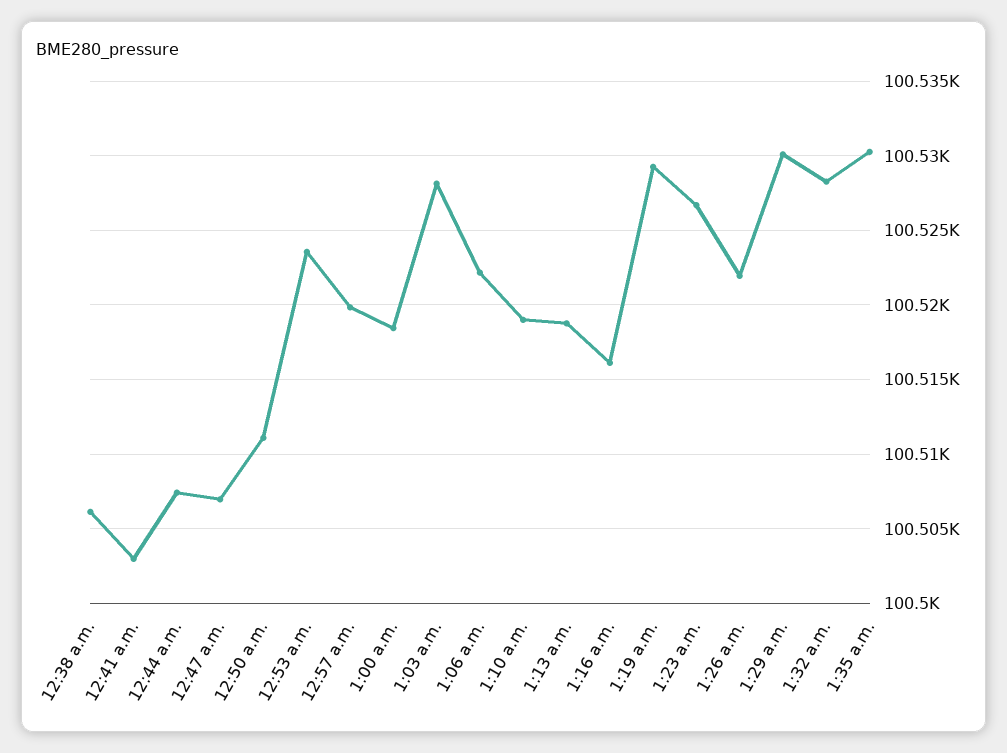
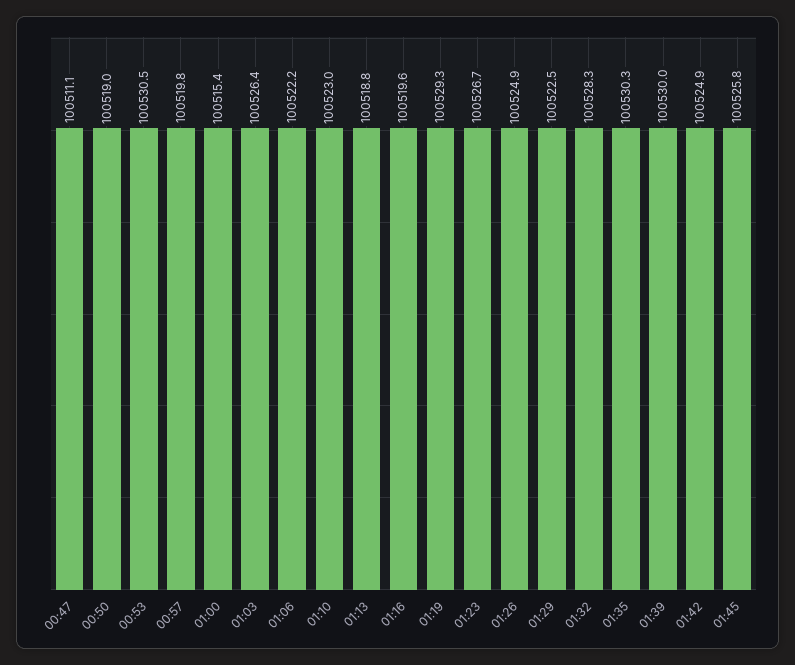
12:38 a.m.: 100506 -> none
12:41 a.m.: 100503 -> none
12:44 a.m.: 100507.5 -> none
12:47 a.m.: 100507 -> 100511.1
12:50 a.m.: 100511 -> 100519
12:53 a.m.: 100523.5 -> 100530.5
1:00 a.m.: 100518.5 -> 100515.4
1:03 a.m.: 100528 -> 100526.4
1:10 a.m.: 100519 -> 100523
1:16 a.m.: 100516 -> 100519.6
1:26 a.m.: 100522 -> 100524.9
1:29 a.m.: 100530 -> 100522.5
01:39: none -> 100530
01:42: none -> 100524.9
01:45: none -> 100525.8

